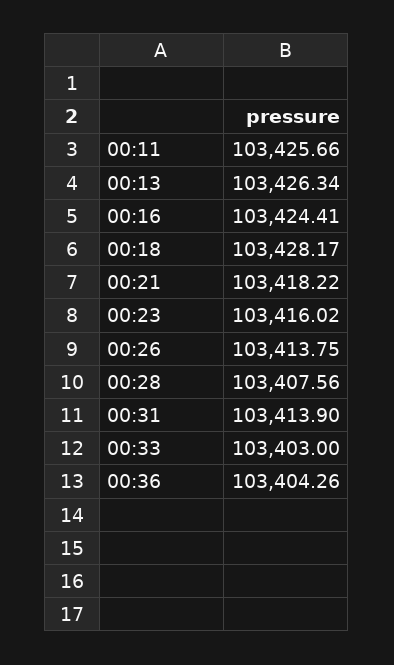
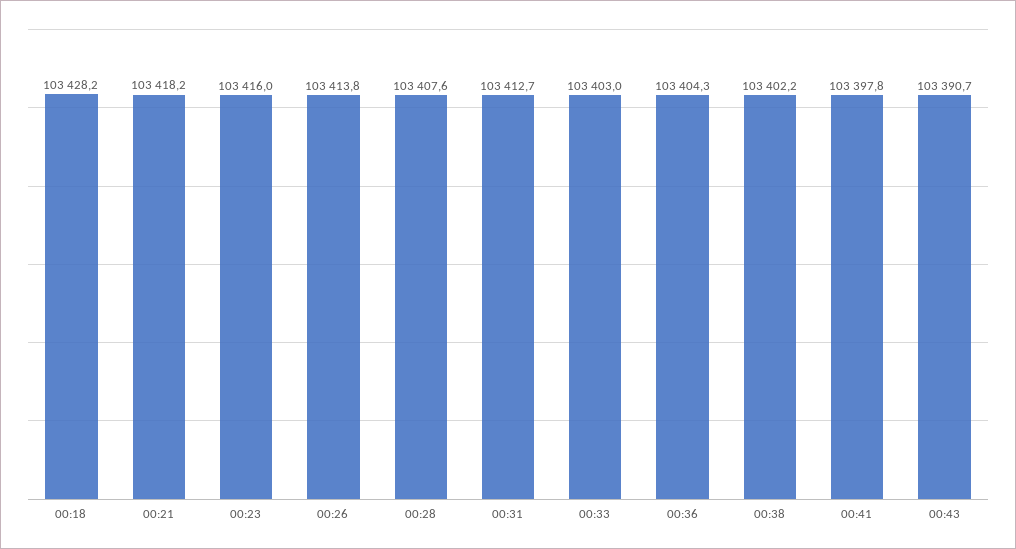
00:11: 103425.66 -> none
00:13: 103426.34 -> none
00:16: 103424.41 -> none
00:31: 103413.9 -> 103412.7
00:38: none -> 103402.2
00:41: none -> 103397.8
00:43: none -> 103390.7

